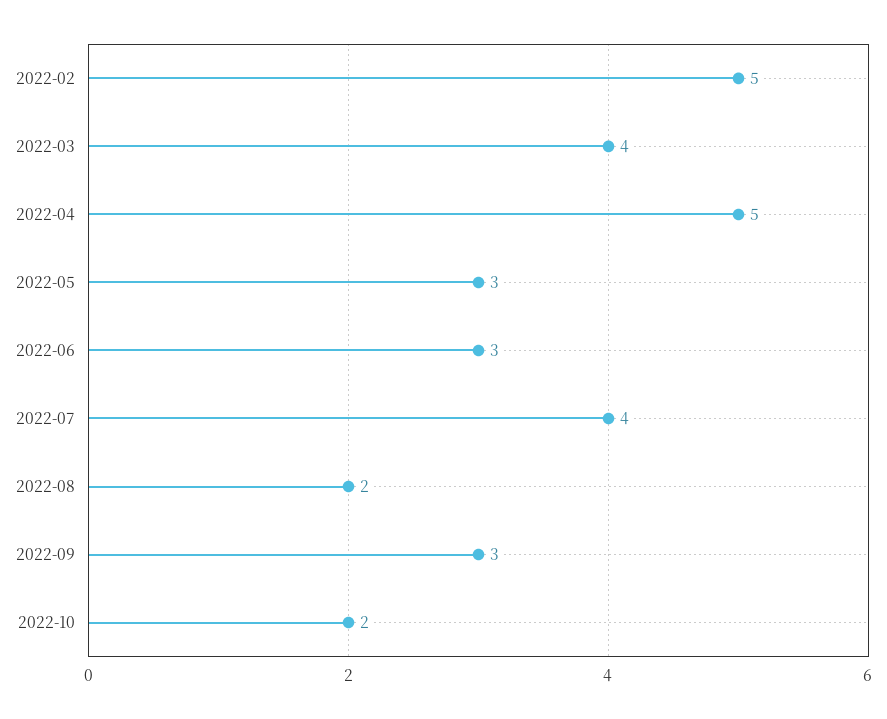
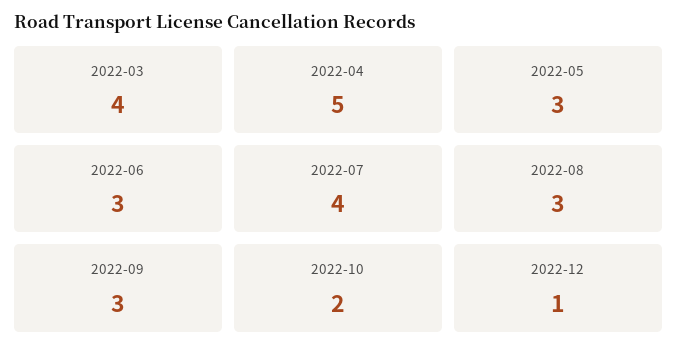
2022-02: 5 -> none
2022-08: 2 -> 3
2022-12: none -> 1

